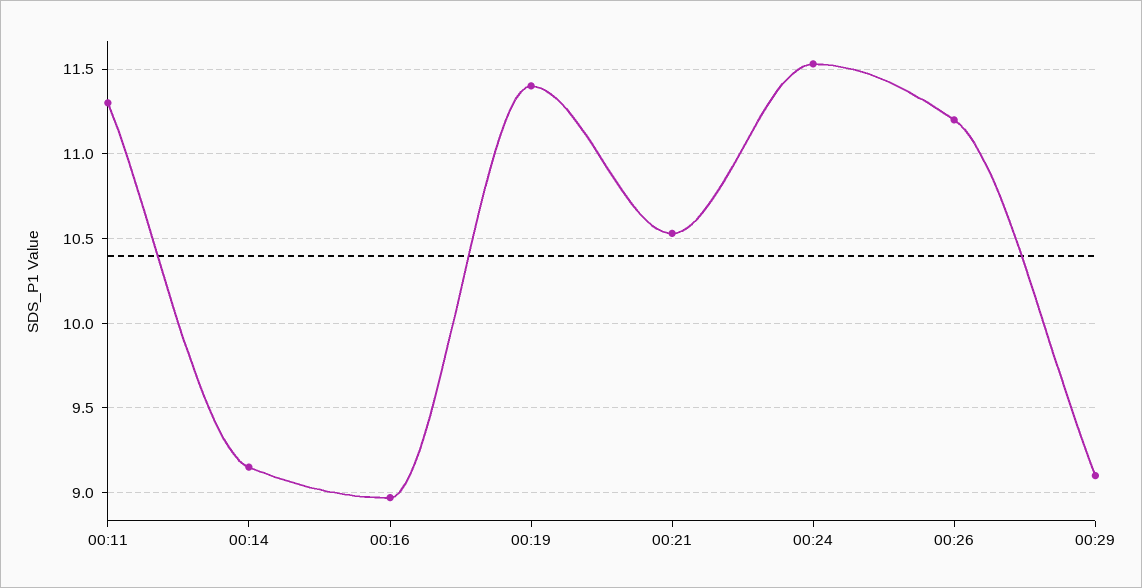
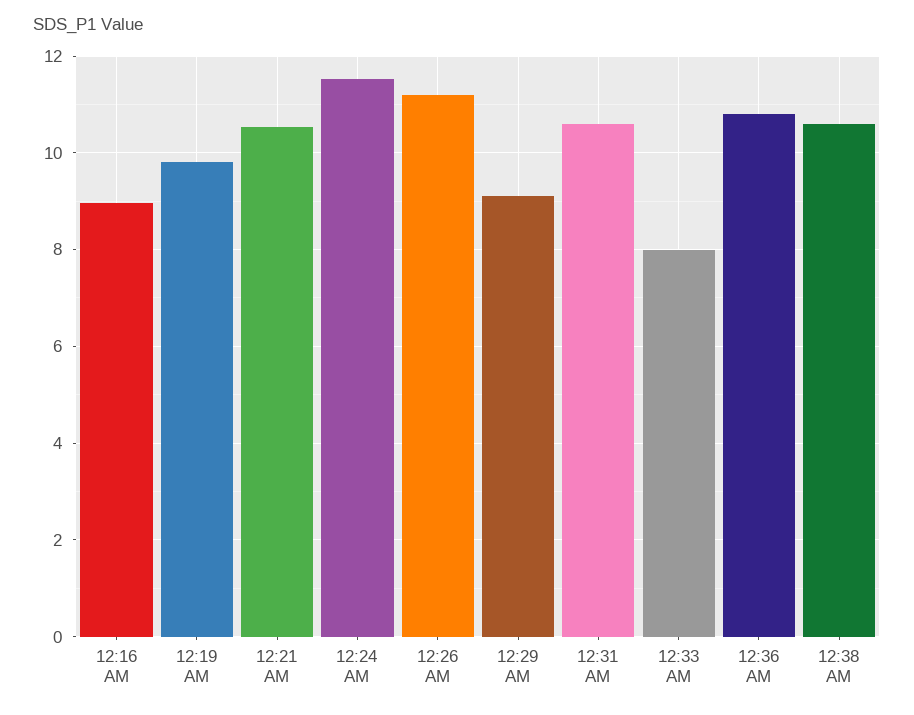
00:11: 11.3 -> none
00:14: 9.15 -> none
00:19: 11.4 -> 9.8
12:31 AM: none -> 10.6
12:33 AM: none -> 8
12:36 AM: none -> 10.8
12:38 AM: none -> 10.6

